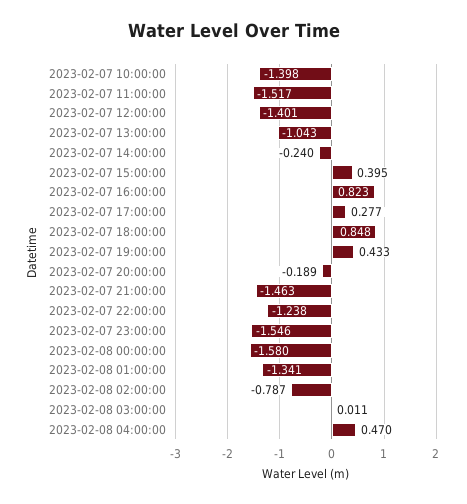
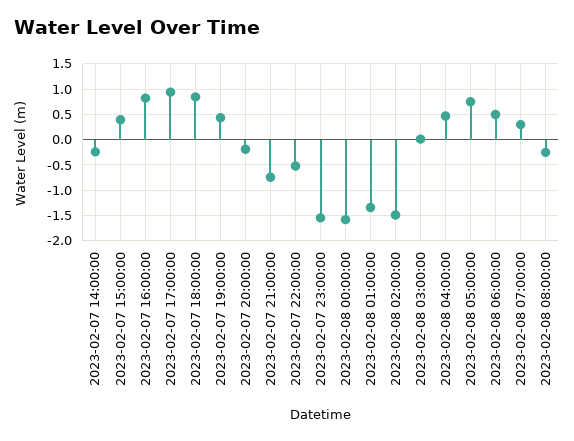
2023-02-07 10:00:00: -1.398 -> none
2023-02-07 11:00:00: -1.517 -> none
2023-02-07 12:00:00: -1.401 -> none
2023-02-07 13:00:00: -1.043 -> none
2023-02-07 17:00:00: 0.277 -> 1
2023-02-07 21:00:00: -1.463 -> -0.75
2023-02-07 22:00:00: -1.238 -> -0.5
2023-02-08 02:00:00: -0.787 -> -1.5
2023-02-08 05:00:00: none -> 0.75
2023-02-08 06:00:00: none -> 0.5
2023-02-08 07:00:00: none -> 0.25
2023-02-08 08:00:00: none -> -0.25

